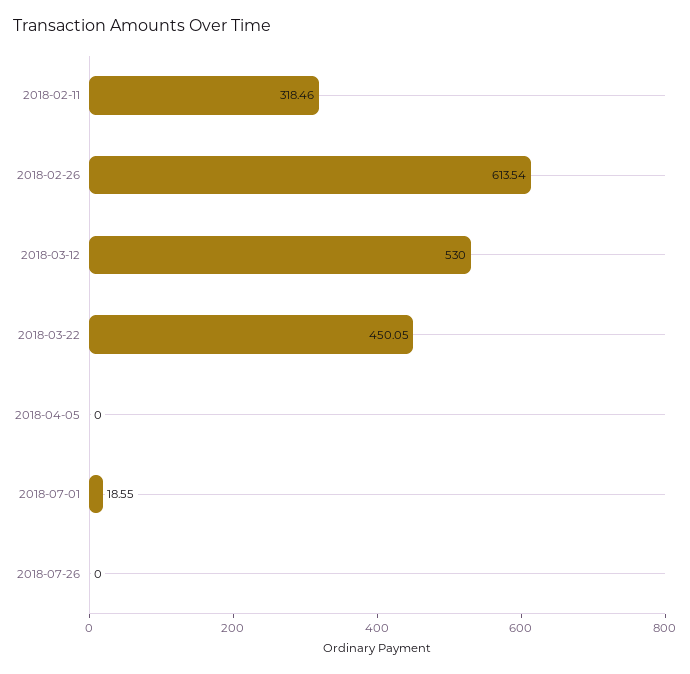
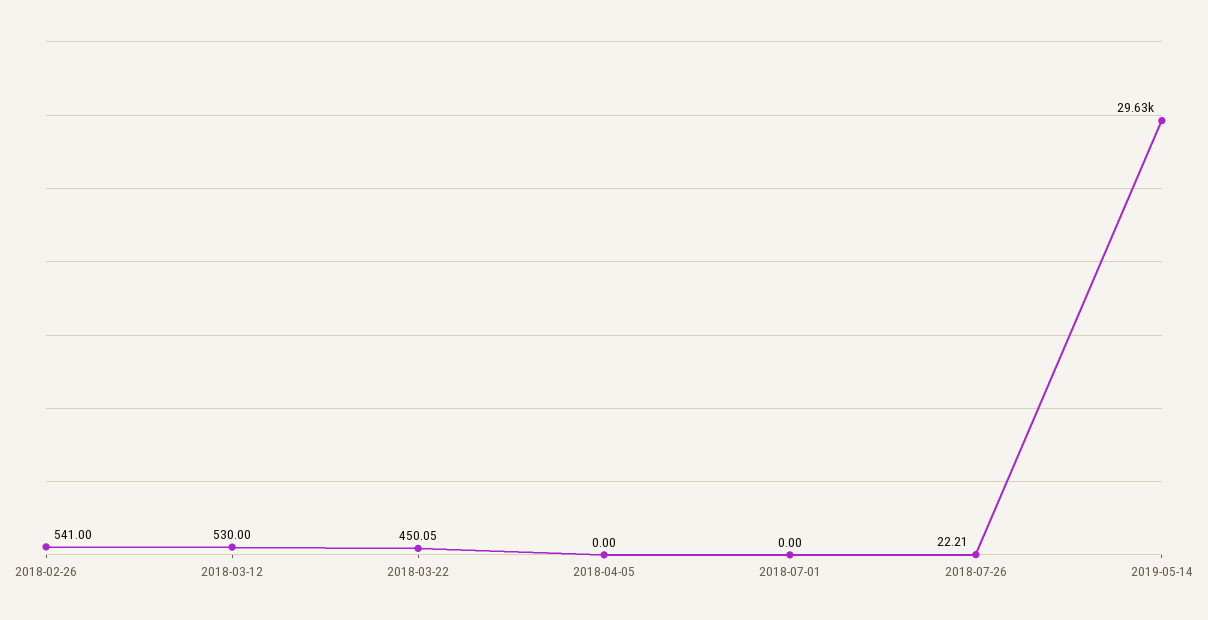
2018-02-11: 318.46 -> none
2018-02-26: 613.54 -> 541
2018-07-01: 18.55 -> 0
2018-07-26: 0 -> 22.21
2019-05-14: none -> 29630

